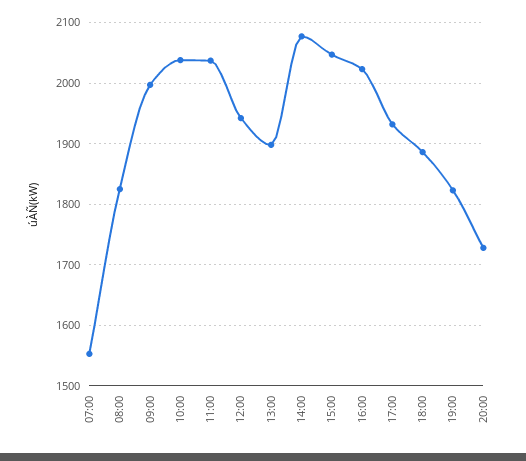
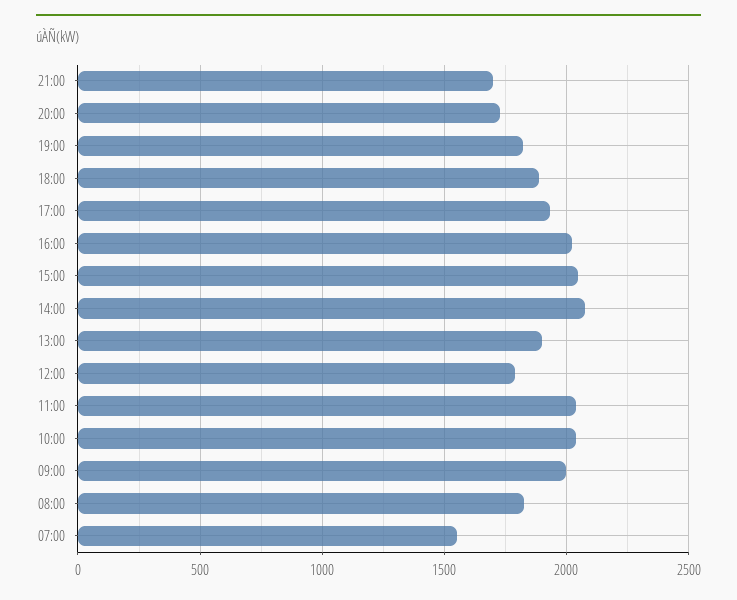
12:00: 1940 -> 1800
21:00: none -> 1700

